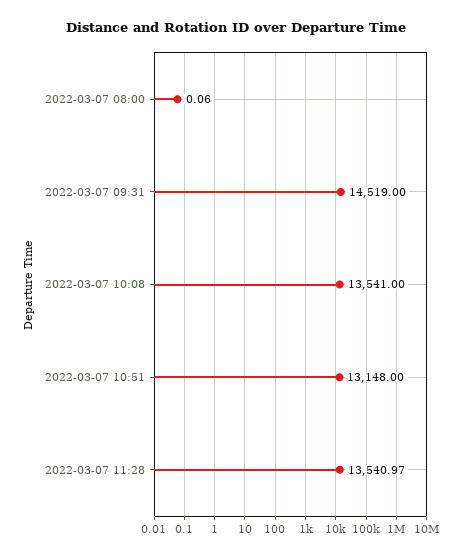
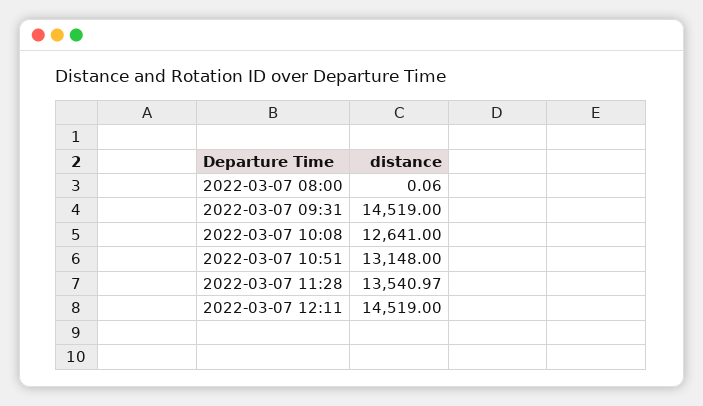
2022-03-07 10:08: 13541 -> 12641
2022-03-07 12:11: none -> 14519

